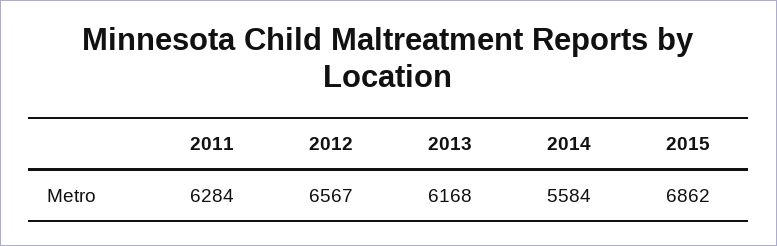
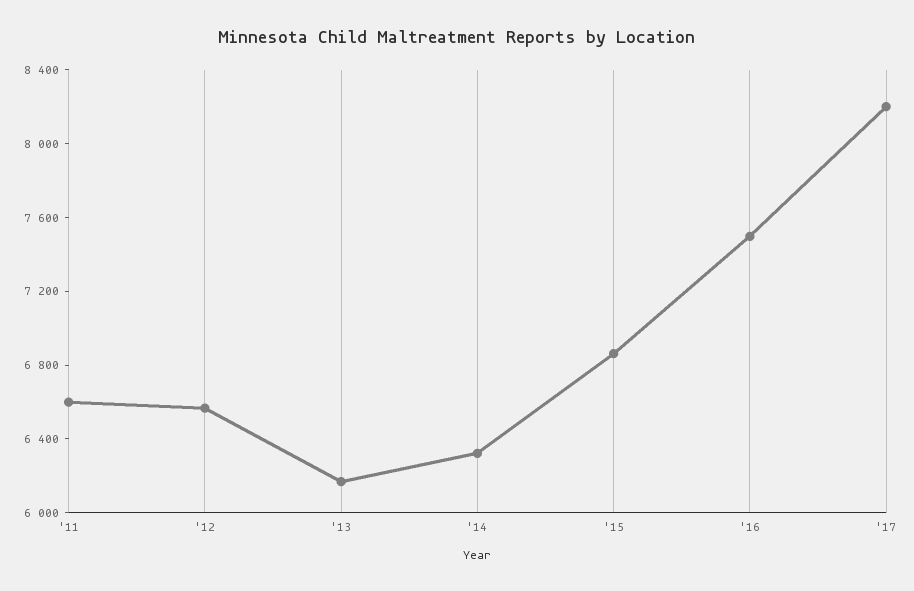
2011: 6284 -> 6600
2014: 5584 -> 6300
'16: none -> 7500
'17: none -> 8200

